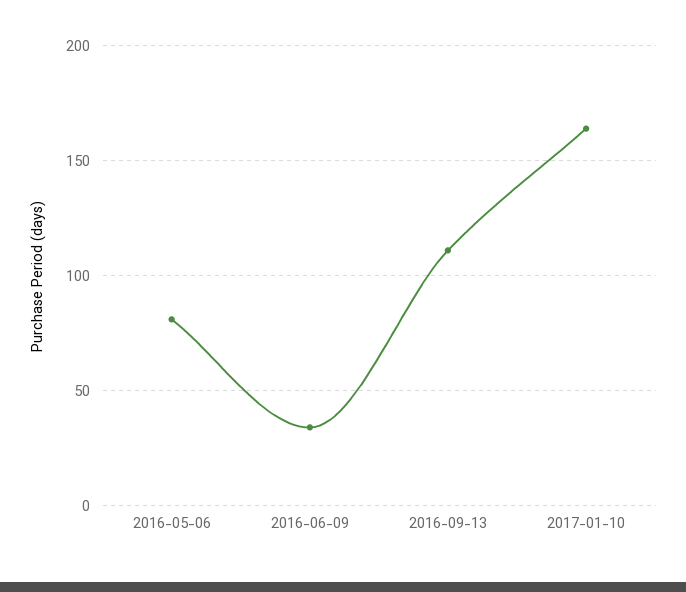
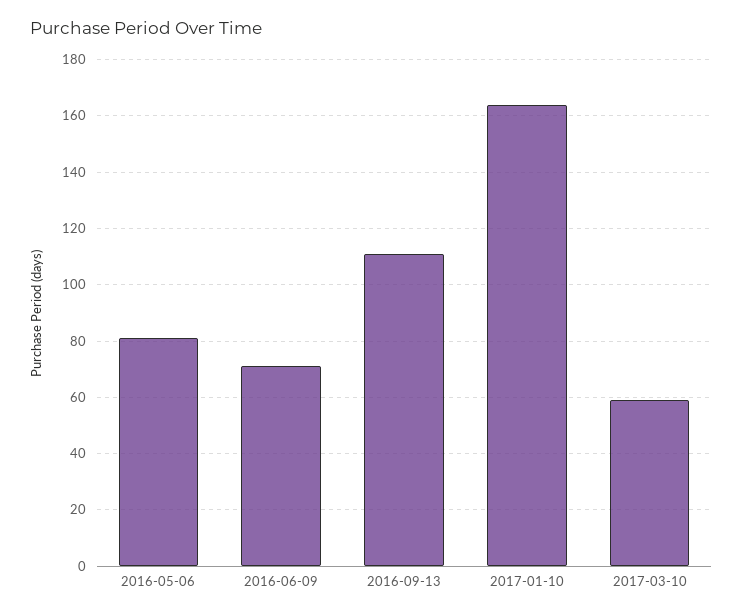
2016-06-09: 35 -> 70
2017-03-10: none -> 60

